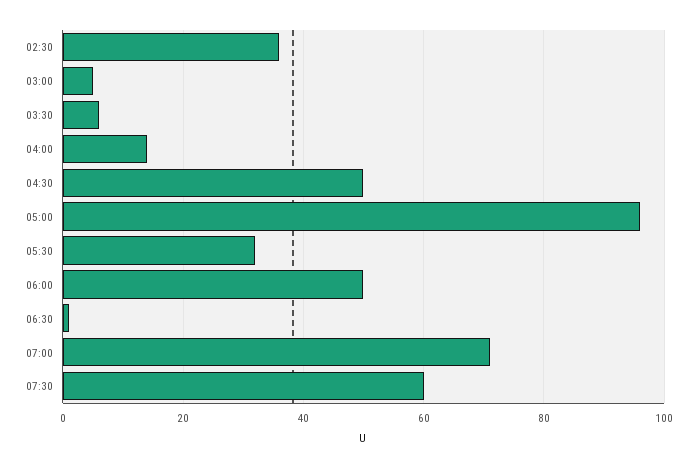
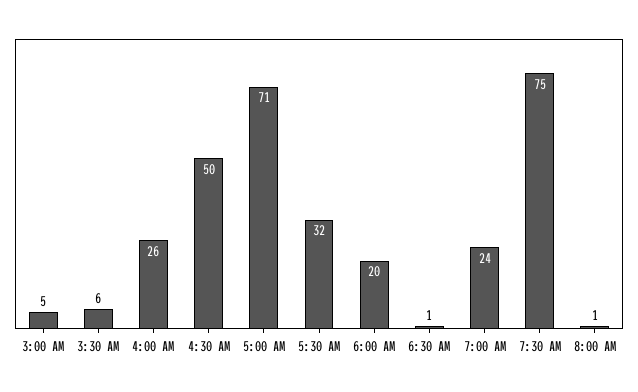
02:30: 35 -> none
04:00: 15 -> 26
05:00: 95 -> 71
06:00: 50 -> 20
07:00: 70 -> 24
07:30: 60 -> 75
8:00 AM: none -> 1

